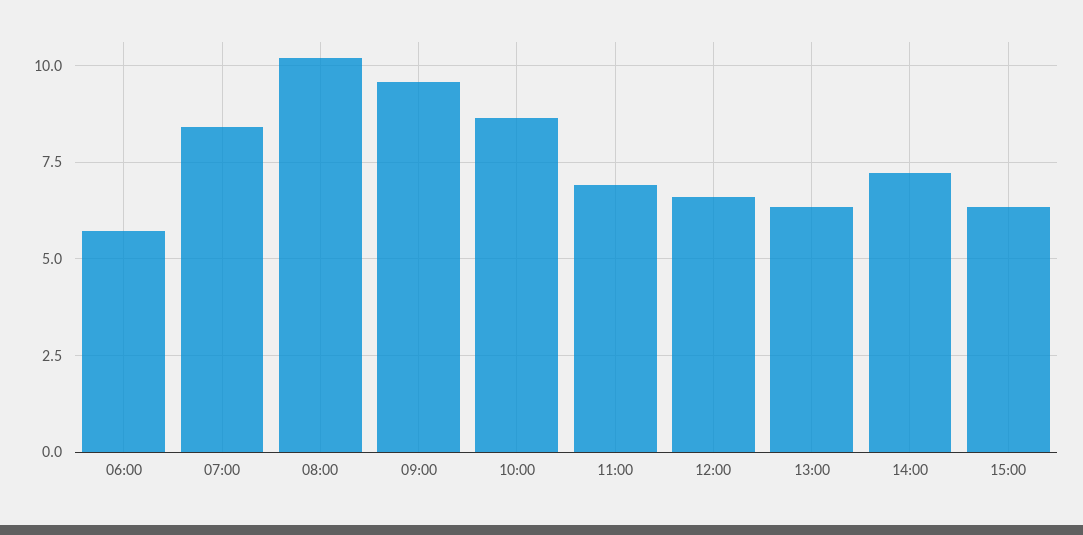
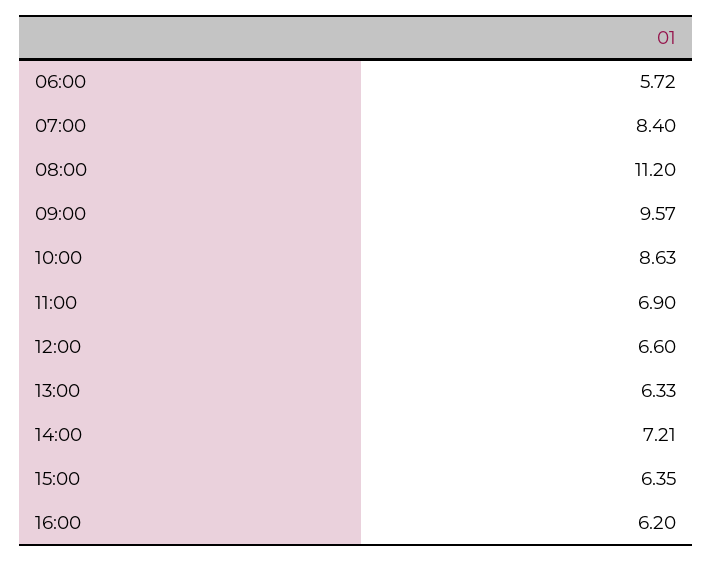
08:00: 10.25 -> 11.2
16:00: none -> 6.2

